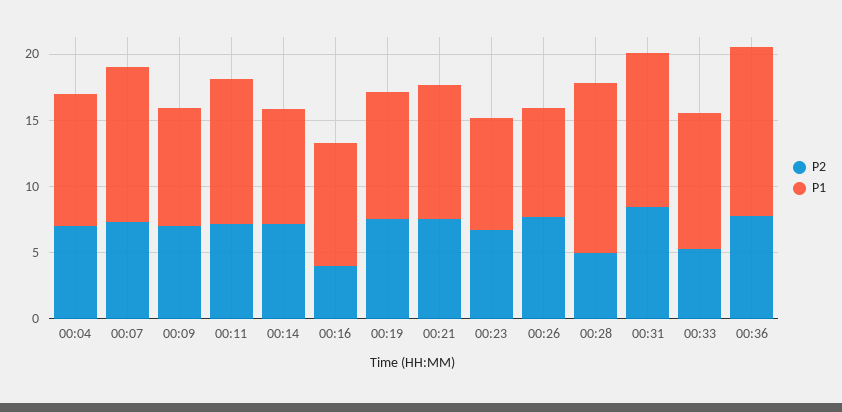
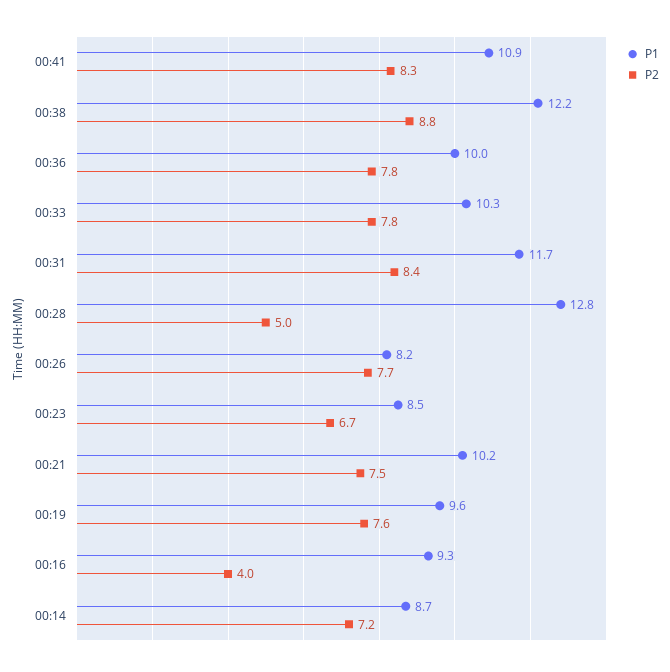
P2, 00:04: 7 -> none
P1, 00:04: 10 -> none
P2, 00:07: 7 -> none
P1, 00:07: 12 -> none
P2, 00:09: 7 -> none
P1, 00:09: 9 -> none
P2, 00:11: 7 -> none
P1, 00:11: 11 -> none
P2, 00:33: 5 -> 7.8
P1, 00:36: 13 -> 10
P1, 00:41: none -> 10.9
P2, 00:41: none -> 8.3
P1, 00:38: none -> 12.2
P2, 00:38: none -> 8.8

